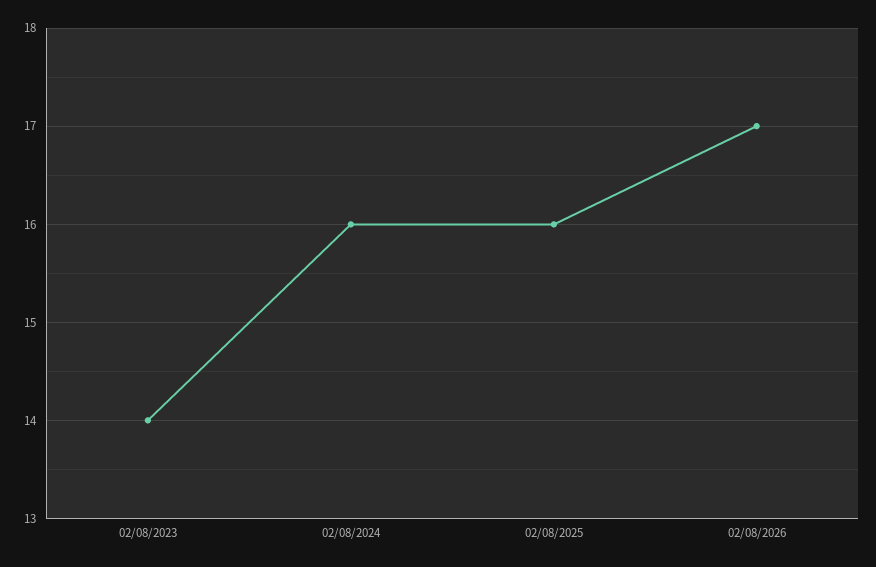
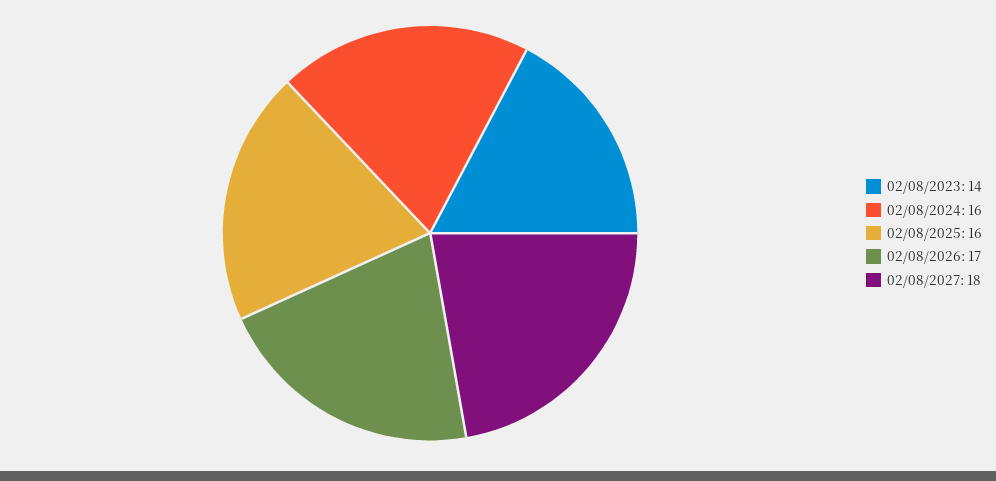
02/08/2027: none -> 18

